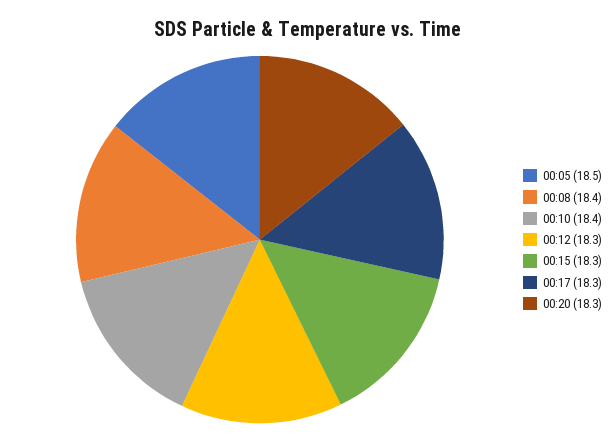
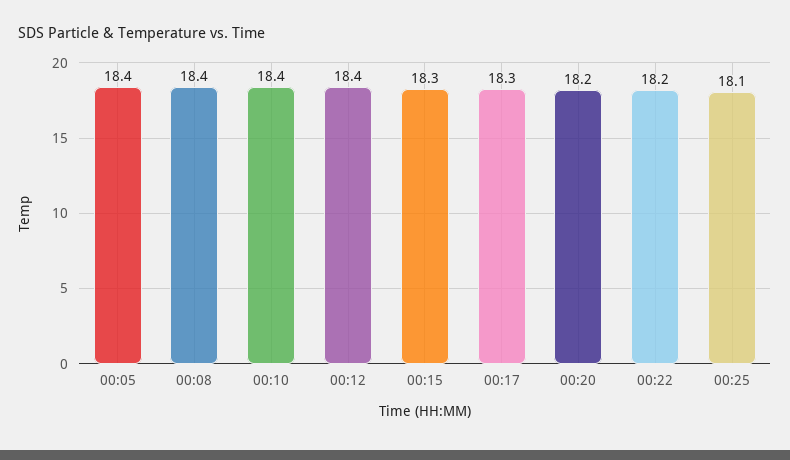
00:05: 18.5 -> 18.4
00:12: 18.3 -> 18.4
00:20: 18.3 -> 18.2
00:22: none -> 18.2
00:25: none -> 18.1

